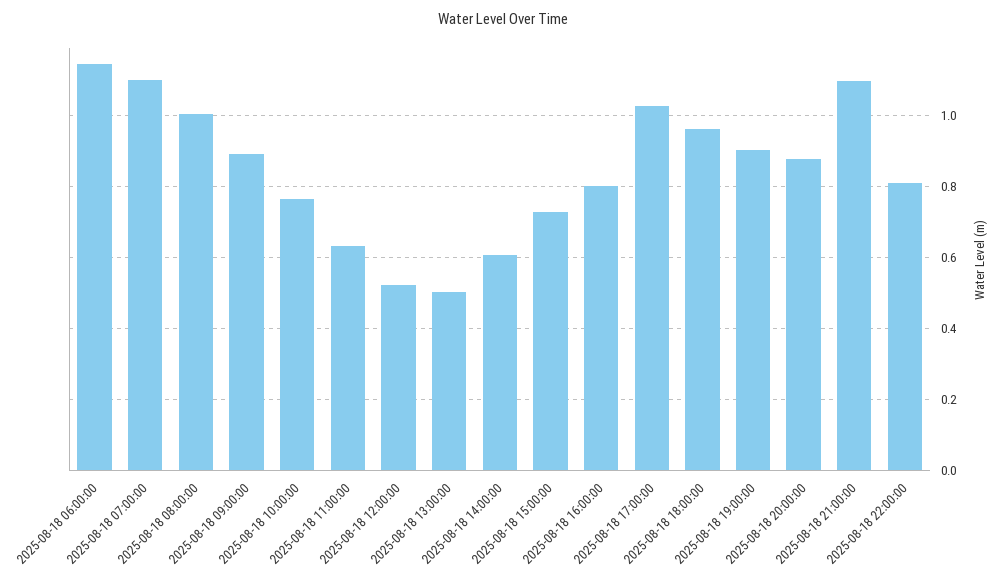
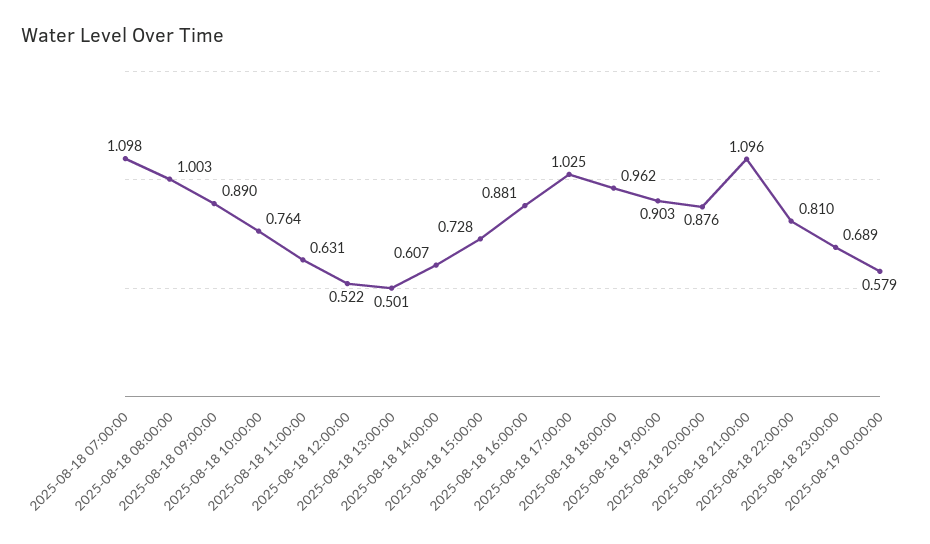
2025-08-18 06:00:00: 1.14 -> none
2025-08-18 16:00:00: 0.8 -> 0.881
2025-08-18 23:00:00: none -> 0.689
2025-08-19 00:00:00: none -> 0.579

